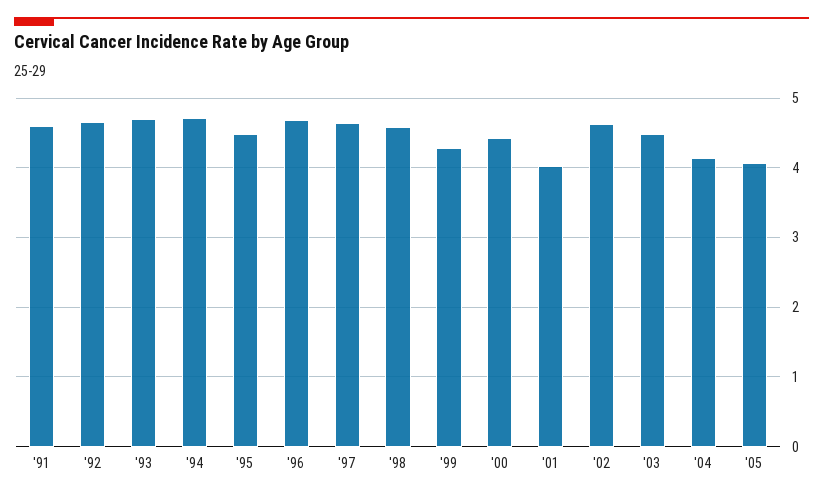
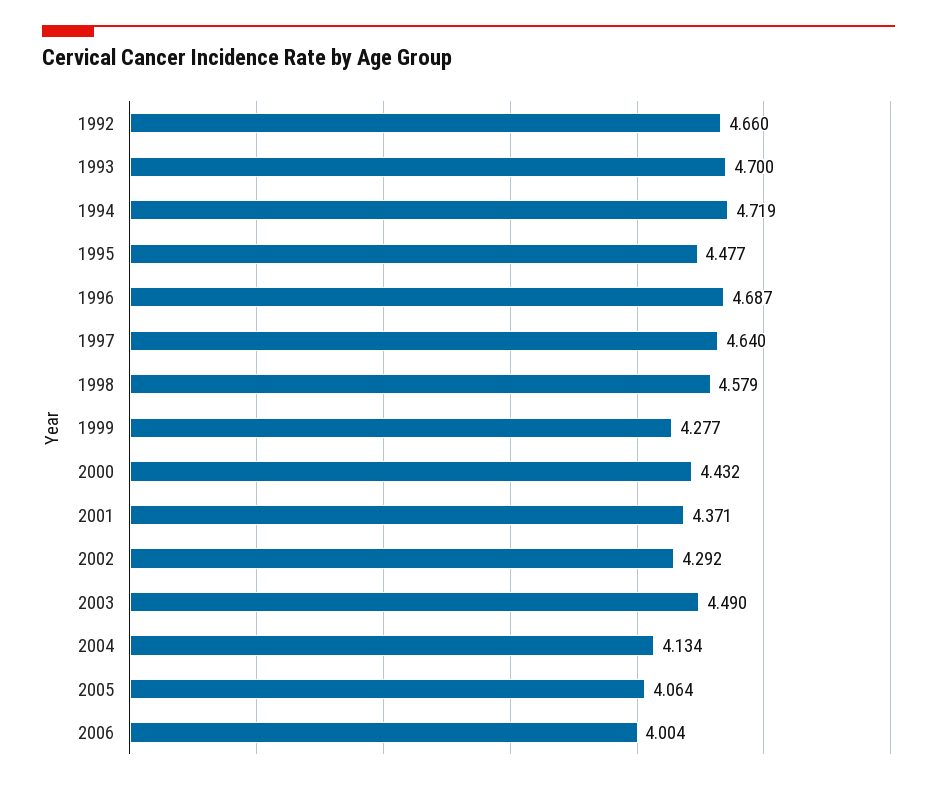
'91: 4.6 -> none
'01: 4 -> 4.371
'02: 4.6 -> 4.292
2006: none -> 4.004

